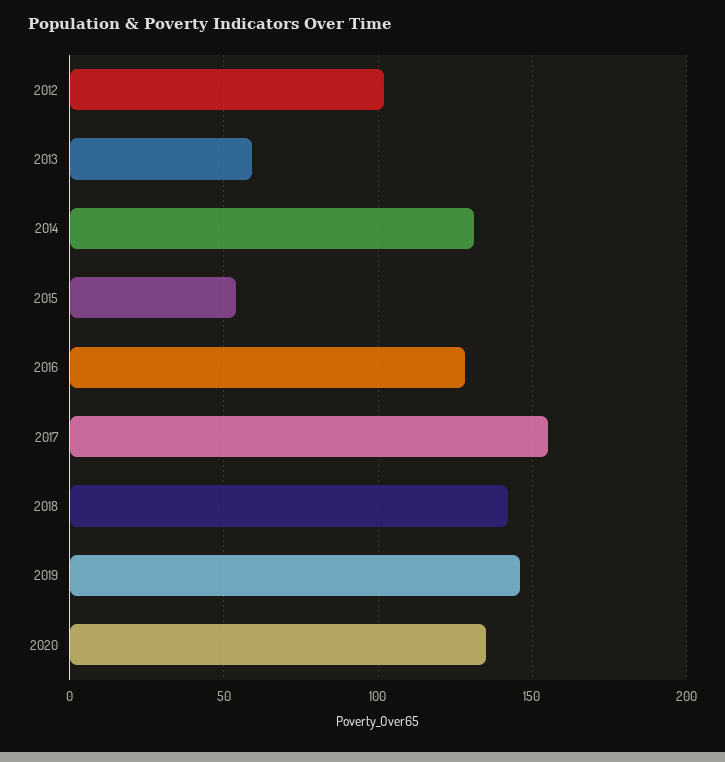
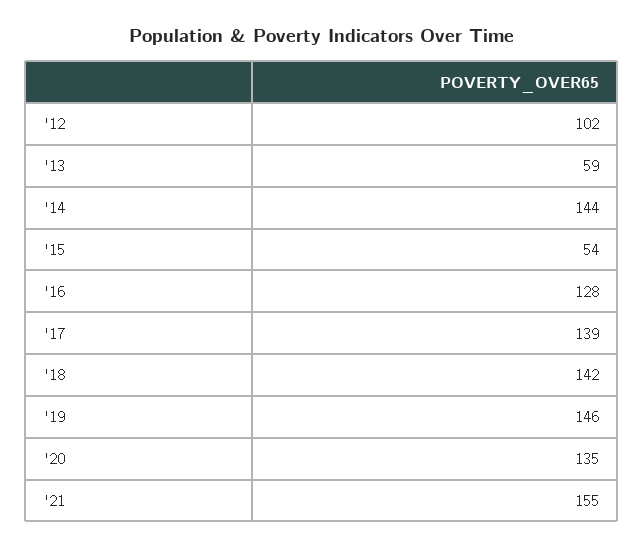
2014: 130 -> 144
2017: 155 -> 139
'21: none -> 155

